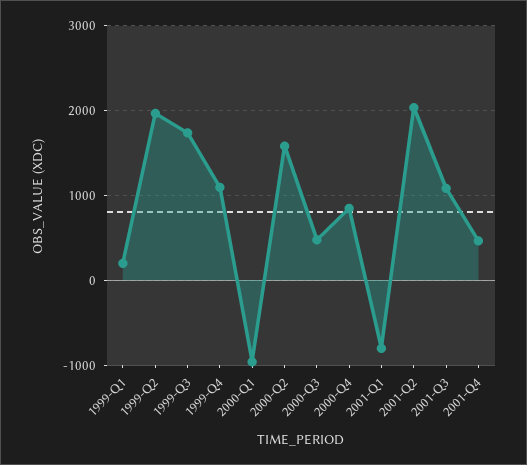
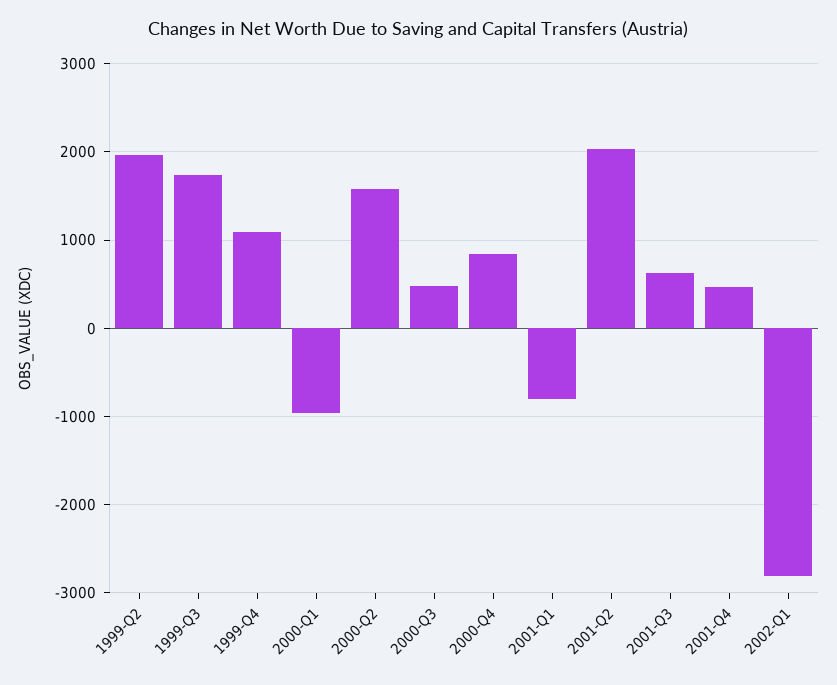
1999-Q1: 200 -> none
2001-Q3: 1100 -> 600
2002-Q1: none -> -2800

